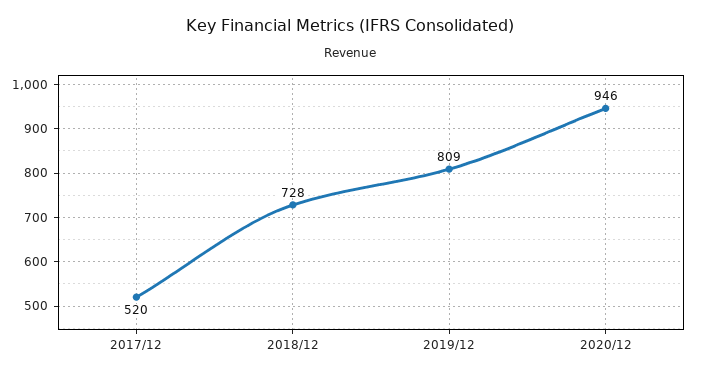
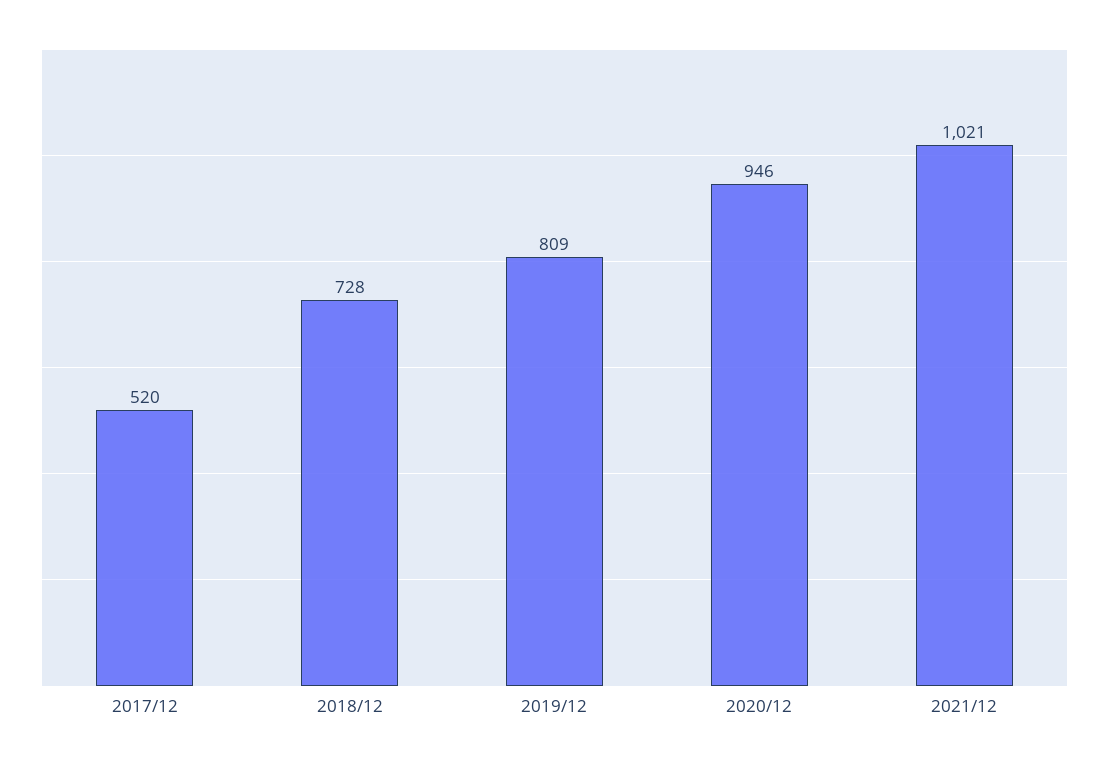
2021/12: none -> 1021

